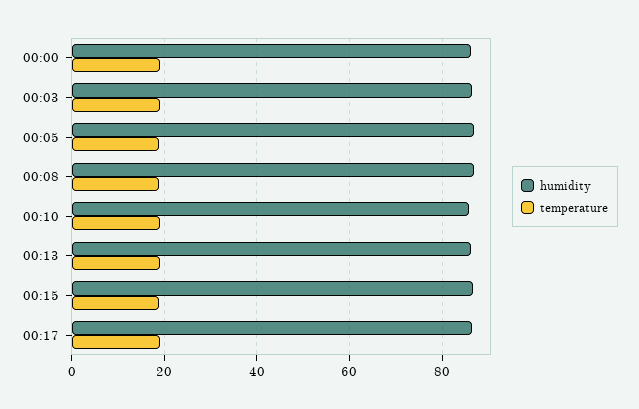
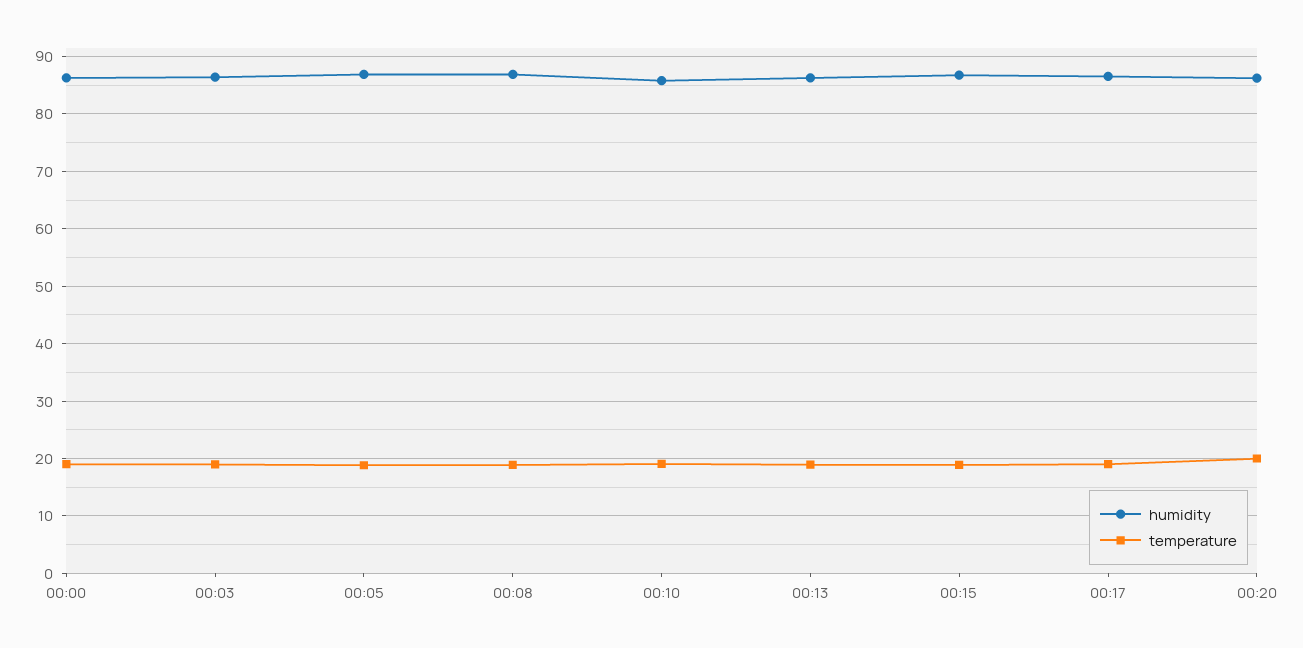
humidity, 00:20: none -> 86
temperature, 00:20: none -> 20

